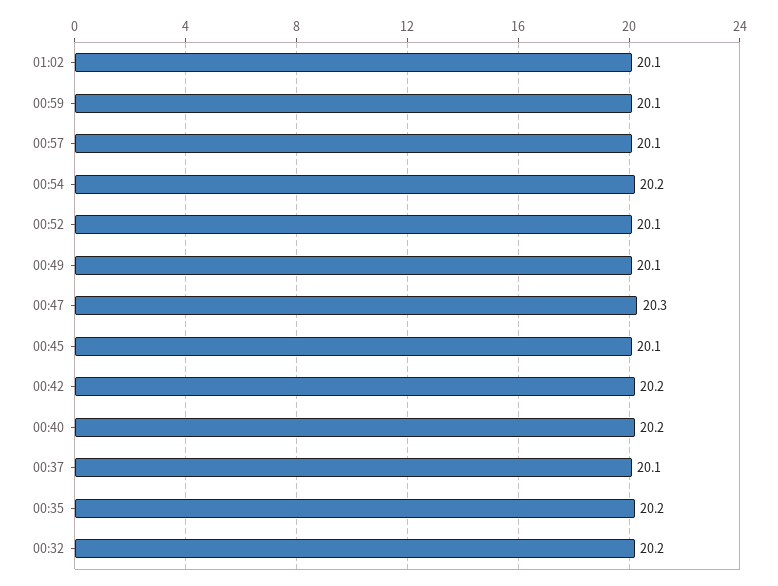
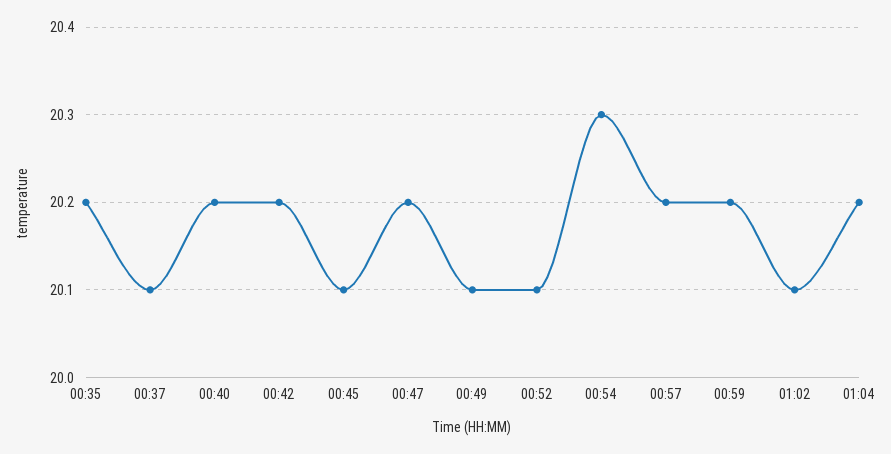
00:59: 20.1 -> 20.2
00:57: 20.1 -> 20.2
00:54: 20.2 -> 20.3
00:47: 20.3 -> 20.2
00:32: 20.2 -> none
01:04: none -> 20.2

